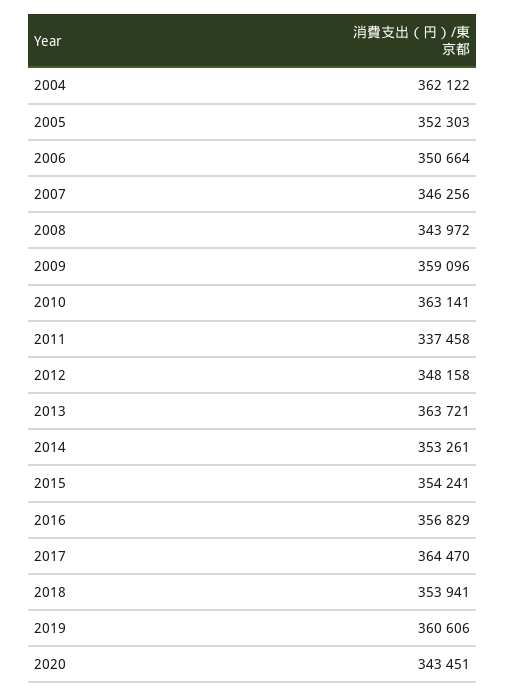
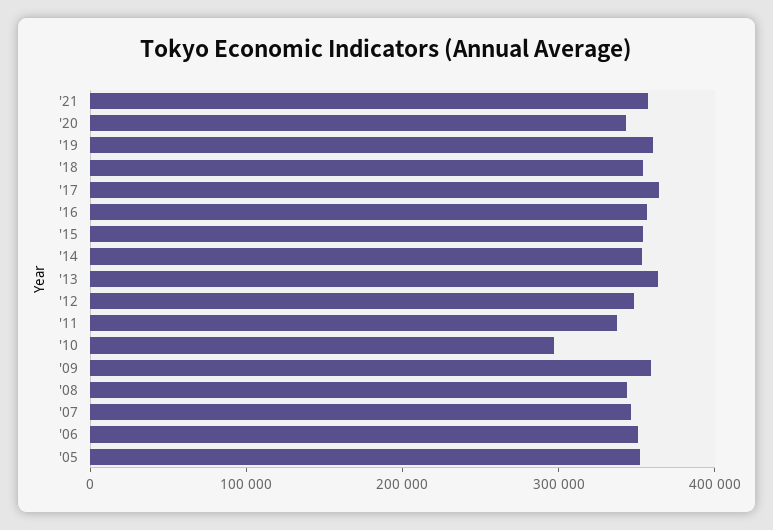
2004: 362122 -> none
2010: 363141 -> 300000
'21: none -> 360000

